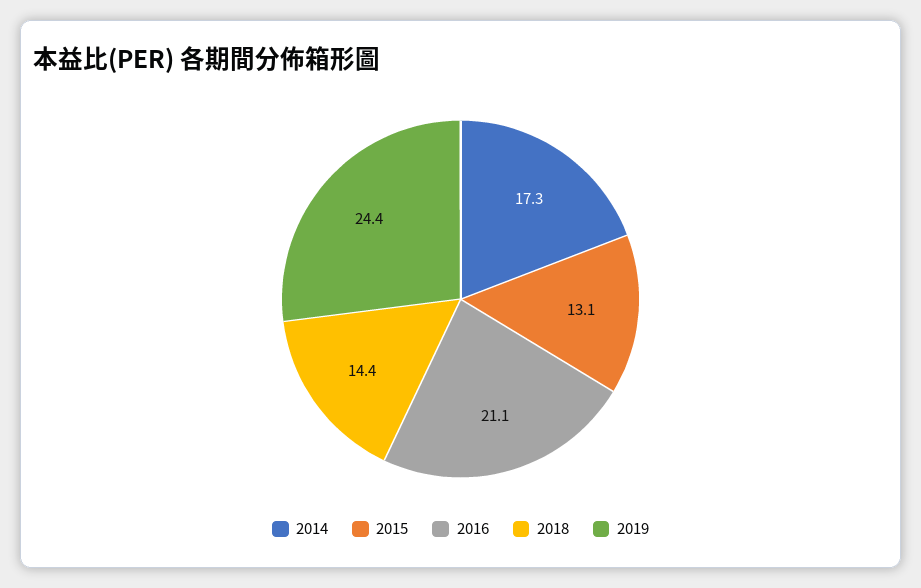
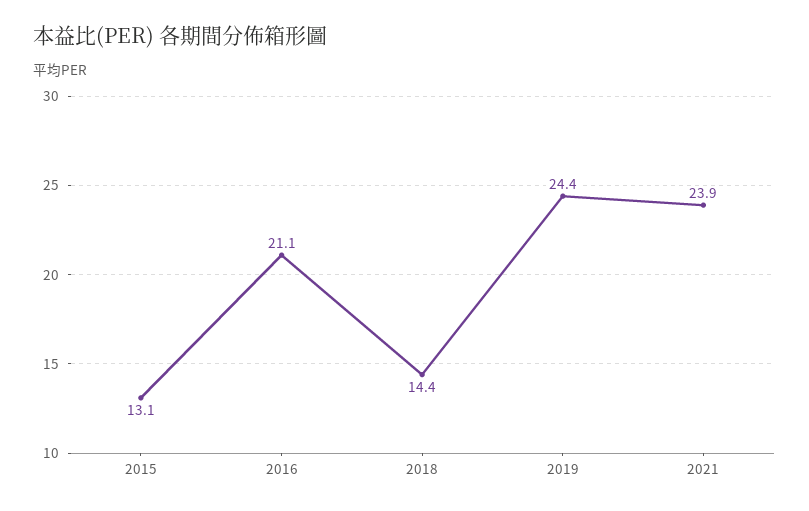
2014: 17.3 -> none
2021: none -> 23.9

